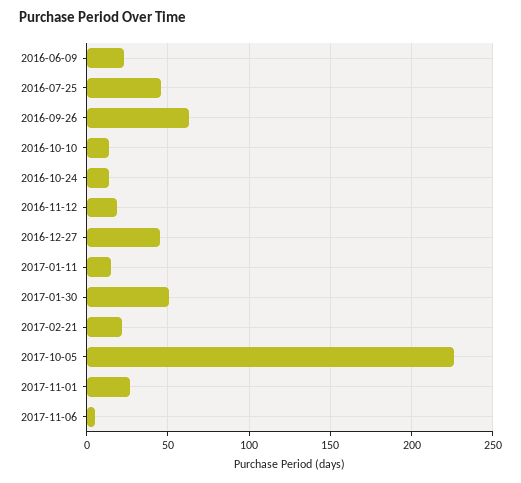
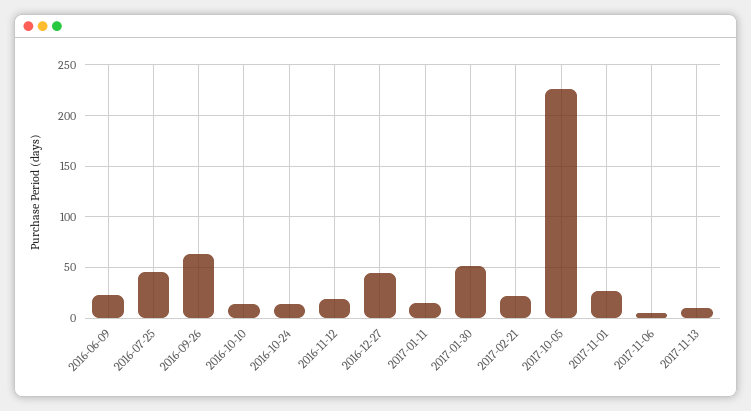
2017-11-13: none -> 10

